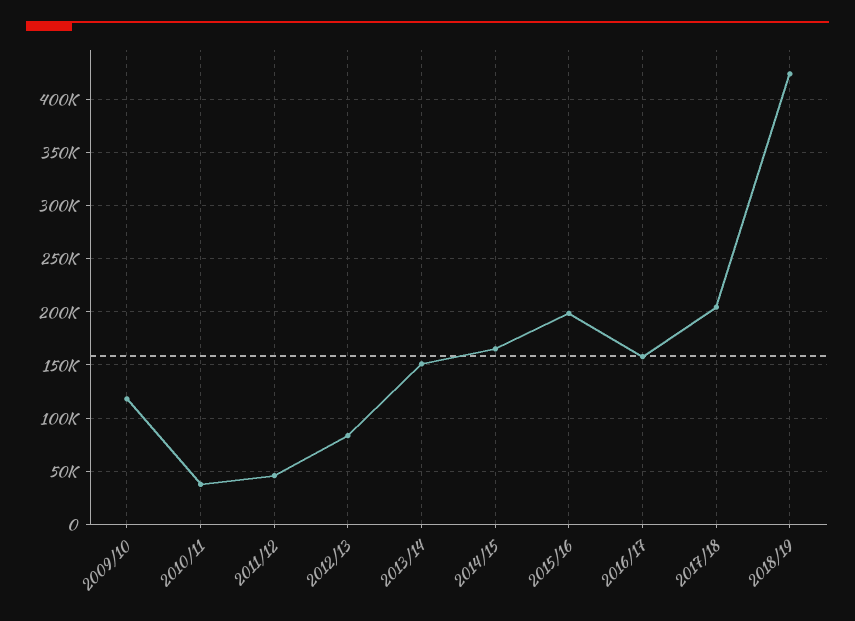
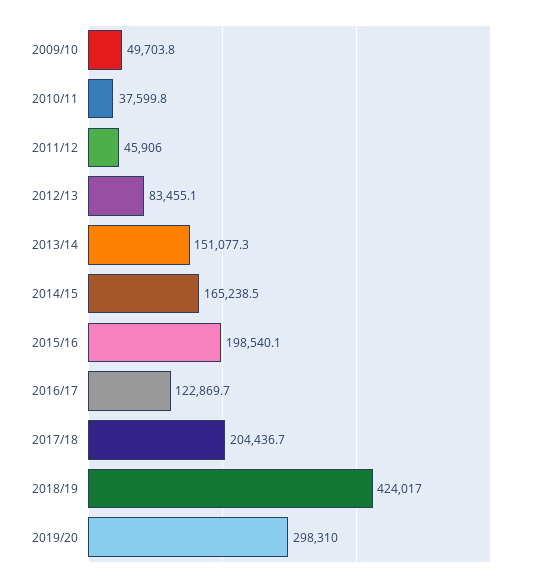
2009/10: 120000 -> 49703.8
2016/17: 160000 -> 122869.7
2019/20: none -> 298310

